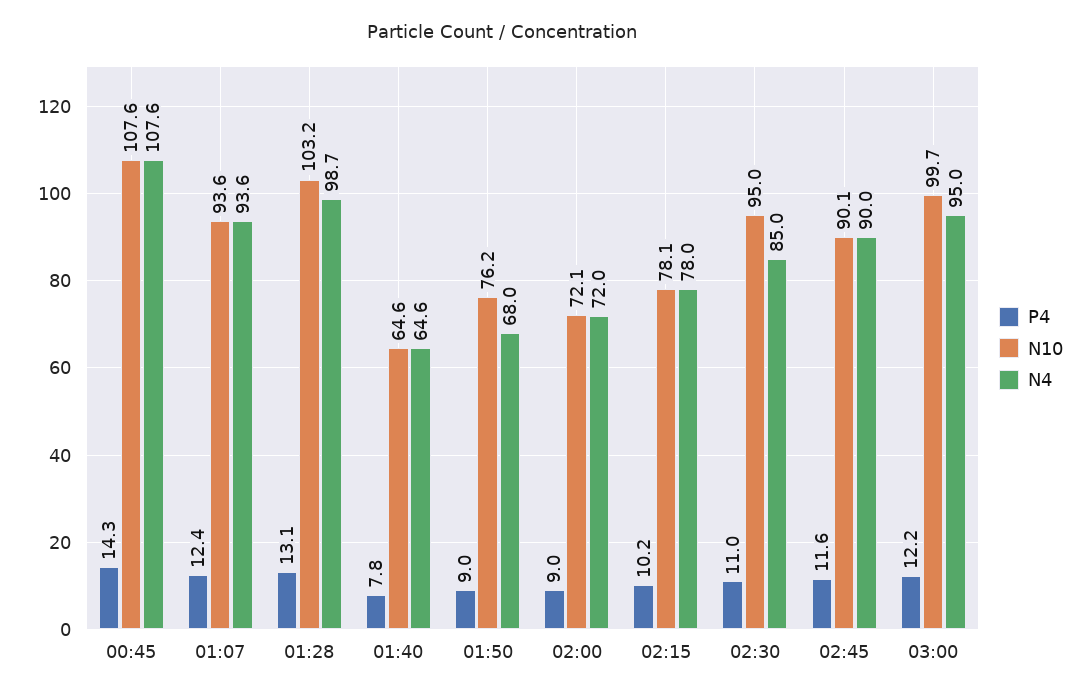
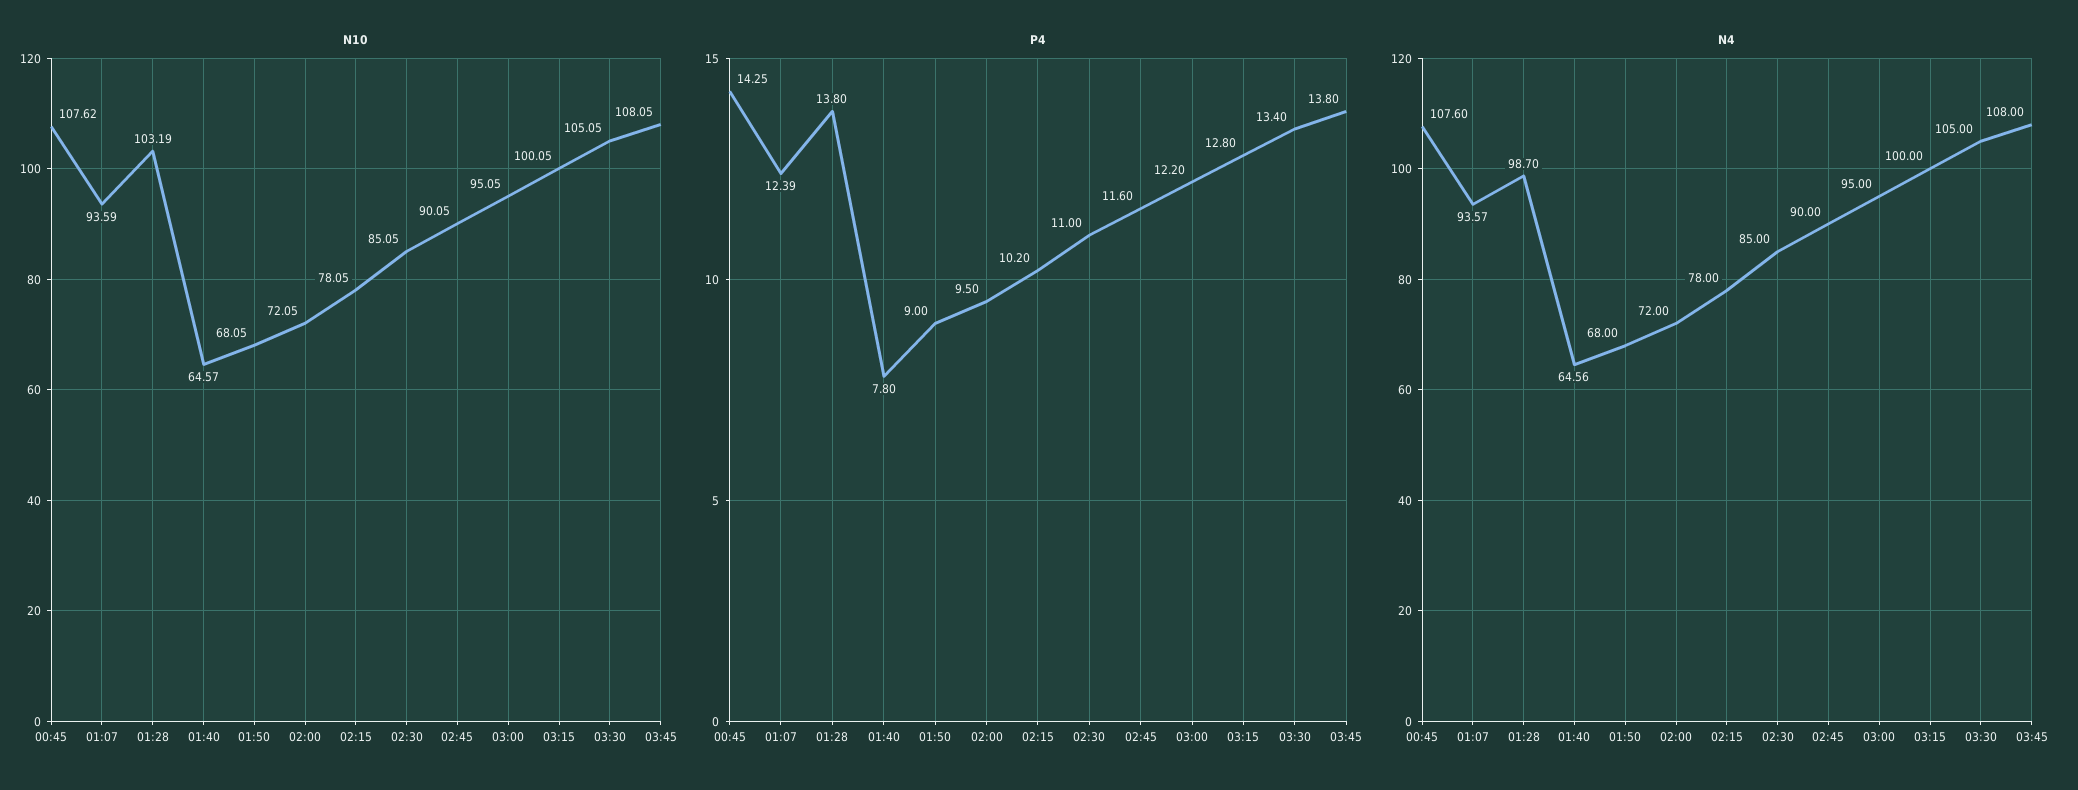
P4, 01:28: 13.1 -> 13.8
N10, 01:50: 76.2 -> 68.05
P4, 02:00: 9 -> 9.5
N10, 02:30: 95 -> 85.05
N10, 03:00: 99.7 -> 95.05
N10, 03:15: none -> 100.05
N10, 03:30: none -> 105.05
N10, 03:45: none -> 108.05
P4, 03:15: none -> 12.8
P4, 03:30: none -> 13.4
P4, 03:45: none -> 13.8
N4, 03:15: none -> 100
N4, 03:30: none -> 105
N4, 03:45: none -> 108

